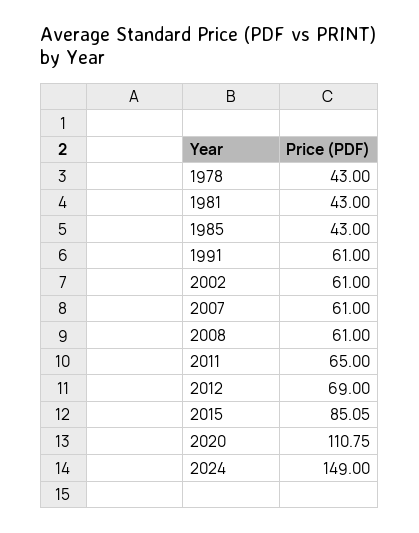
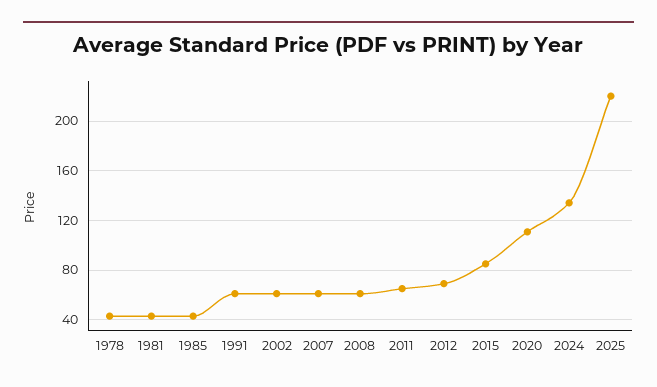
2024: 149 -> 135
2025: none -> 220

